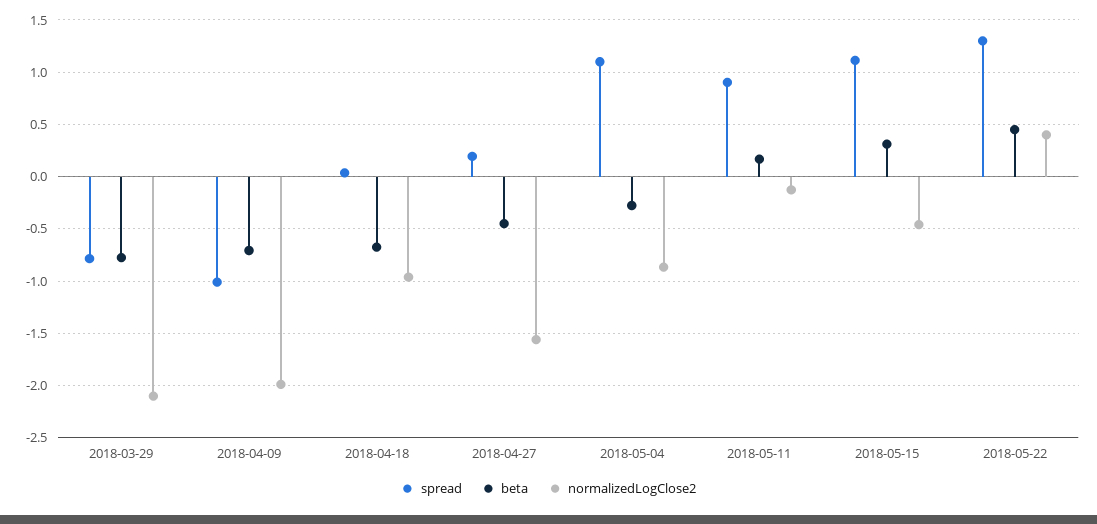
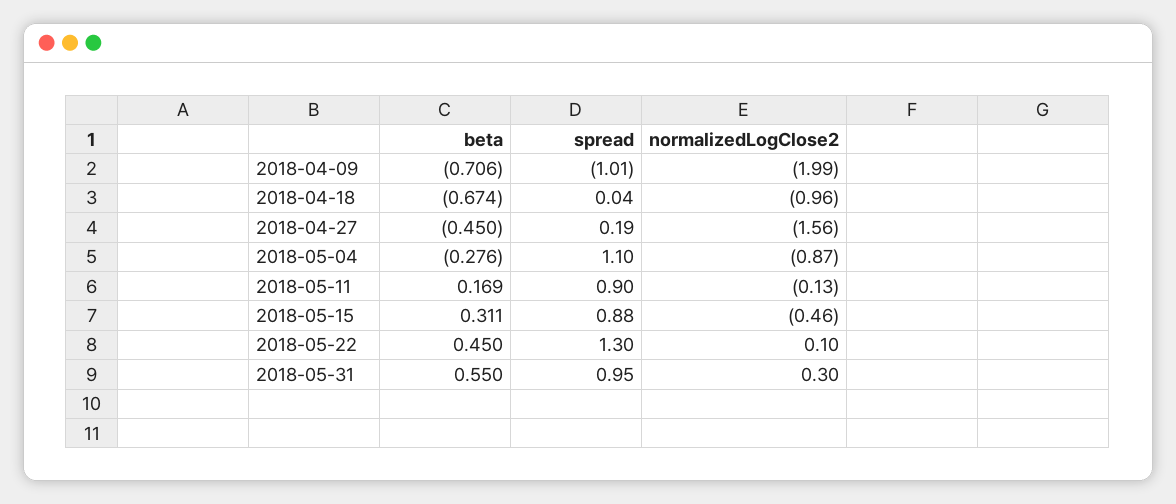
spread, 2018-03-29: -0.8 -> none
beta, 2018-03-29: -0.8 -> none
normalizedLogClose2, 2018-03-29: -2.1 -> none
spread, 2018-05-15: 1.1 -> 0.88
normalizedLogClose2, 2018-05-22: 0.4 -> 0.1
beta, 2018-05-31: none -> 0.55
spread, 2018-05-31: none -> 0.95
normalizedLogClose2, 2018-05-31: none -> 0.3

